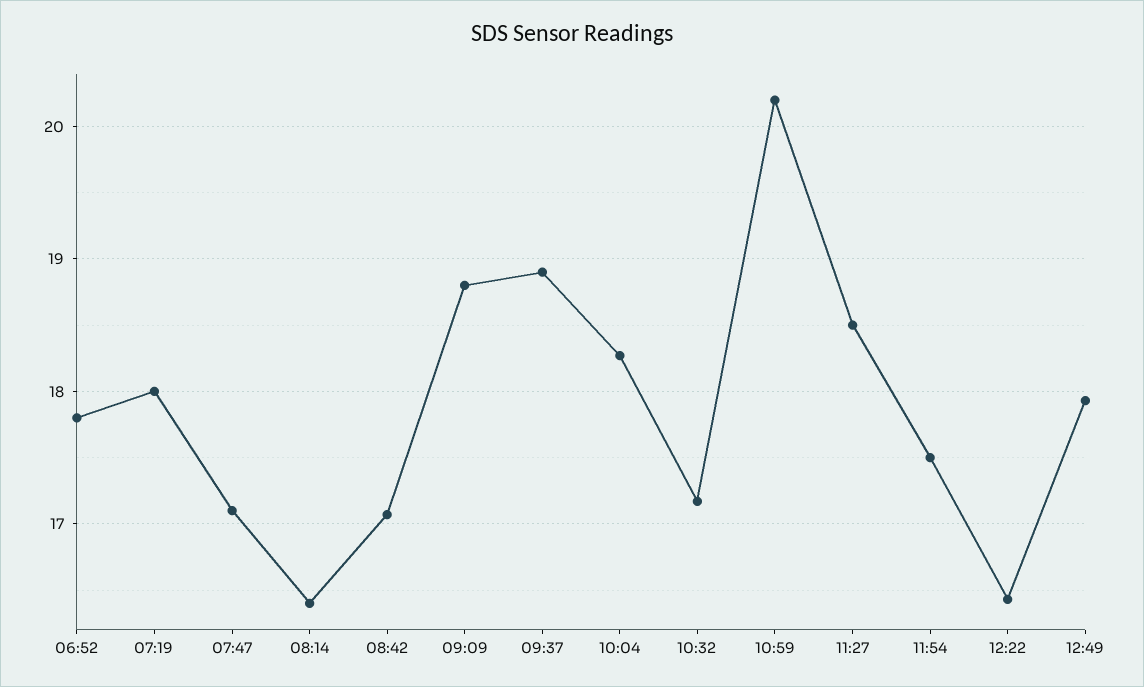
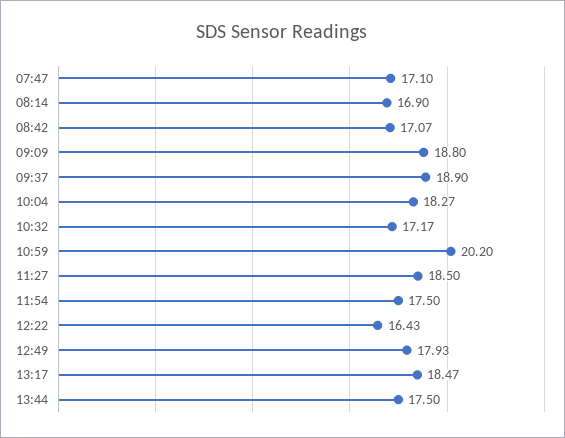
06:52: 17.8 -> none
07:19: 18 -> none
08:14: 16.4 -> 16.9
13:17: none -> 18.47
13:44: none -> 17.5

